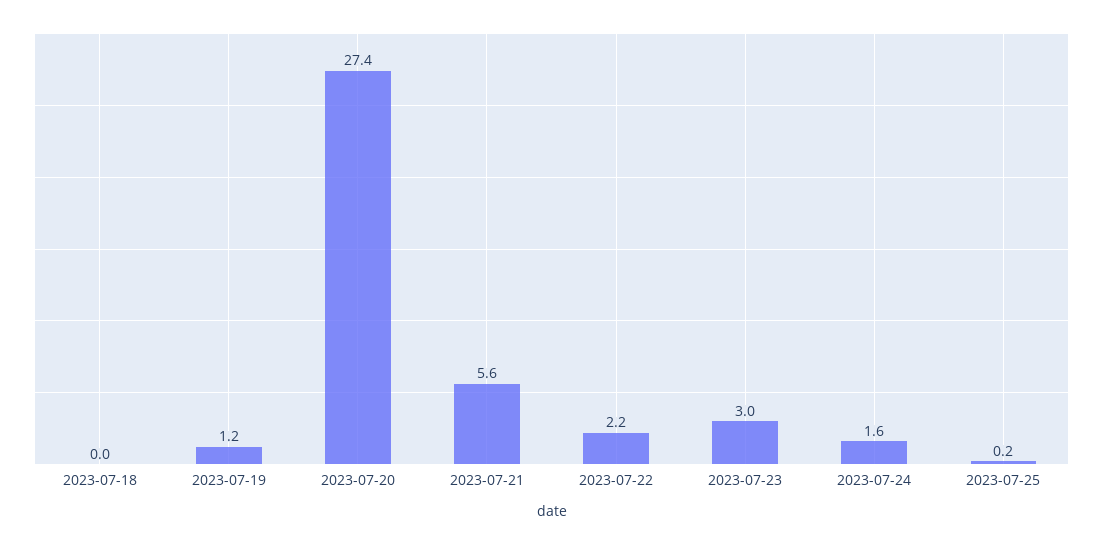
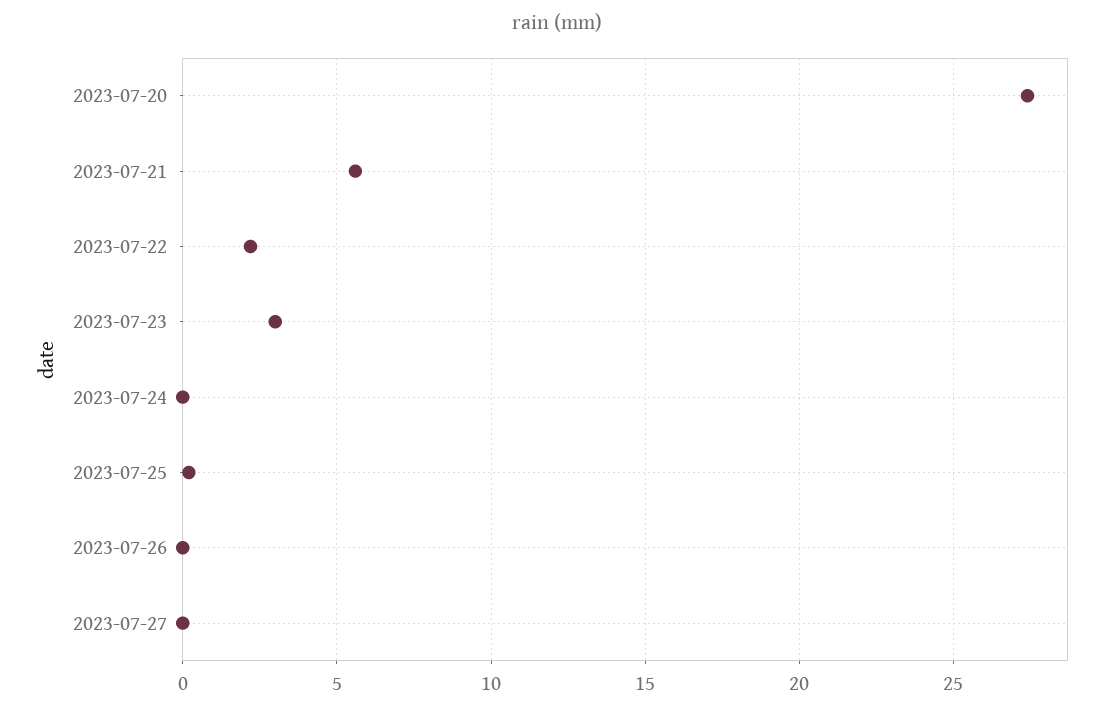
2023-07-18: 0 -> none
2023-07-19: 1.2 -> none
2023-07-24: 1.6 -> 0
2023-07-26: none -> 0
2023-07-27: none -> 0

